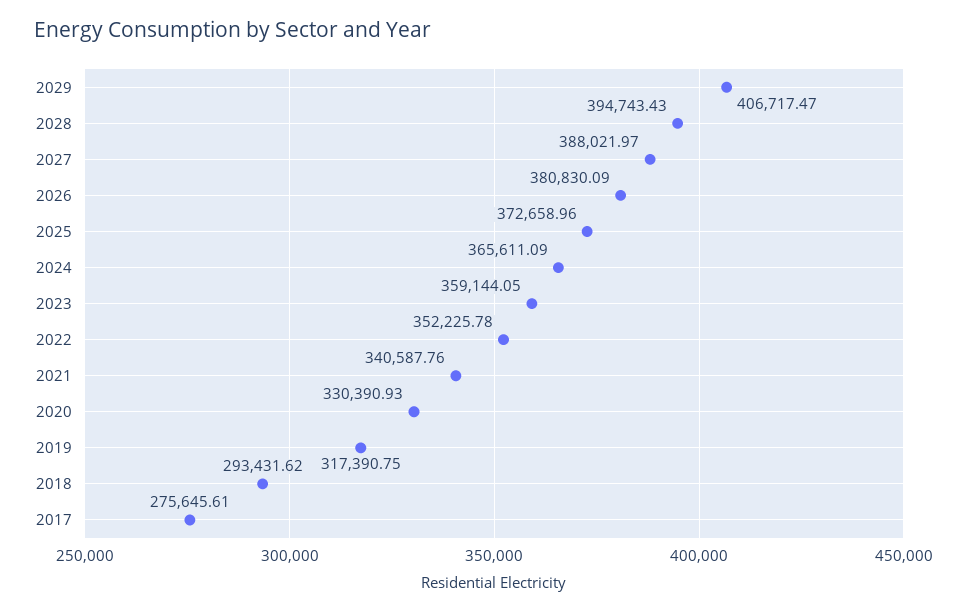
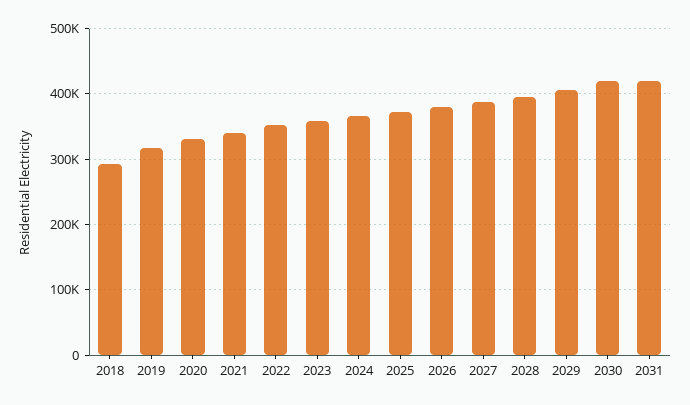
2017: 275645.61 -> none
2030: none -> 420000
2031: none -> 420000

